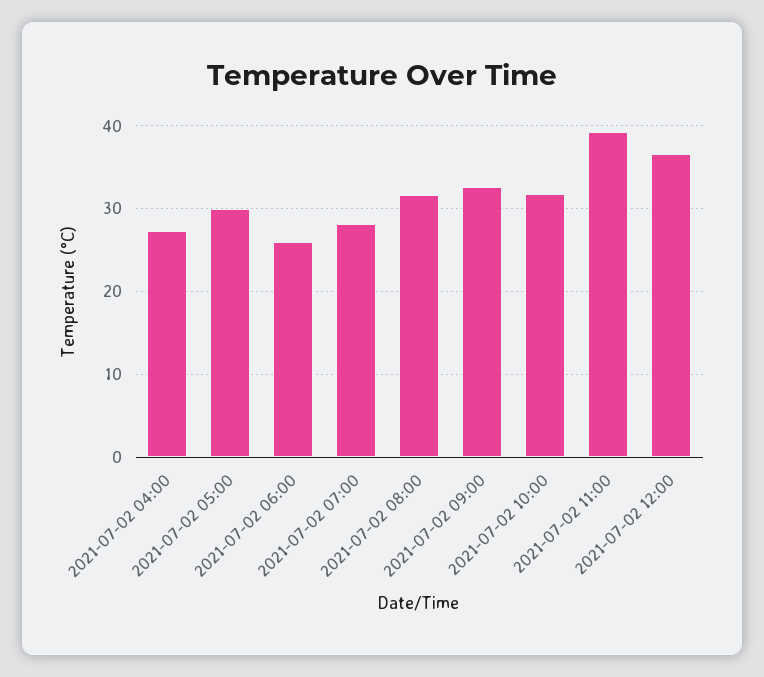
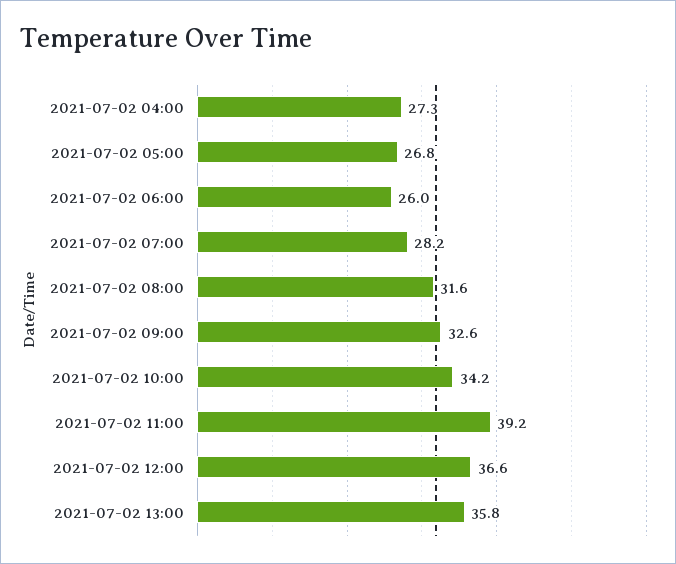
2021-07-02 05:00: 30 -> 26.8
2021-07-02 10:00: 32 -> 34.2
2021-07-02 13:00: none -> 35.8

